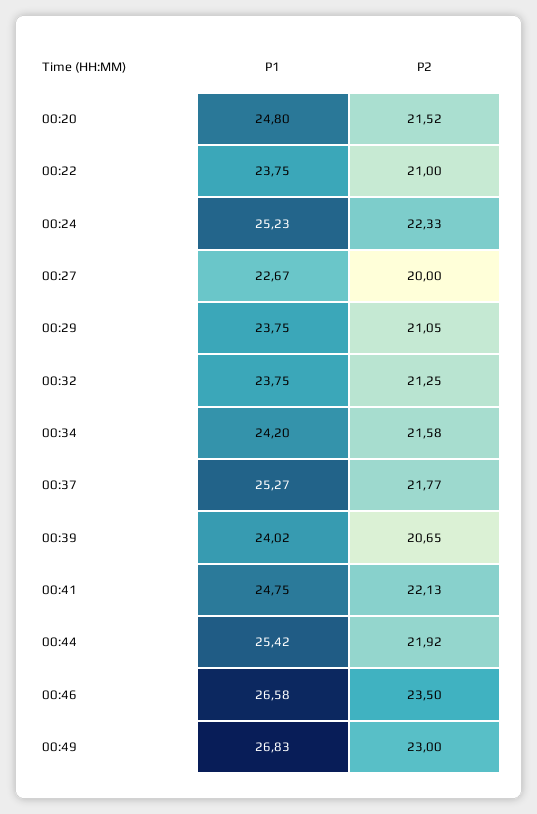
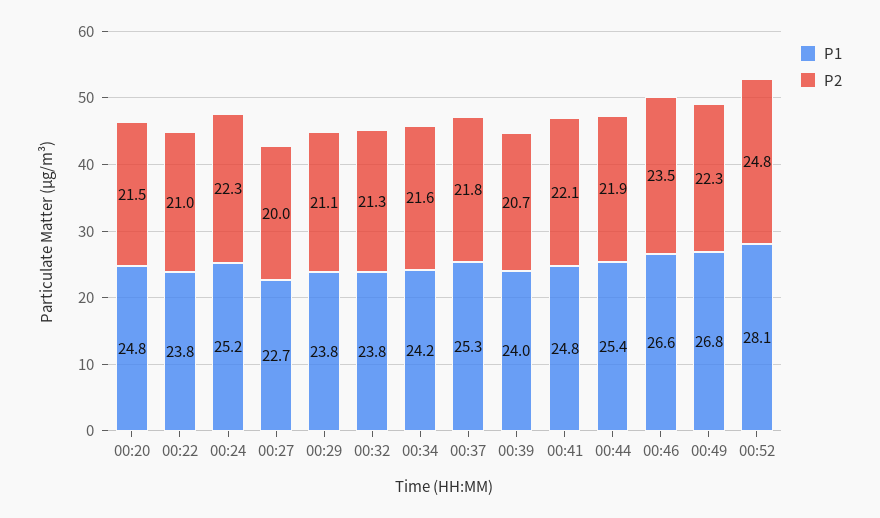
P2, 00:49: 23 -> 22.3
P1, 00:52: none -> 28.1
P2, 00:52: none -> 24.8

